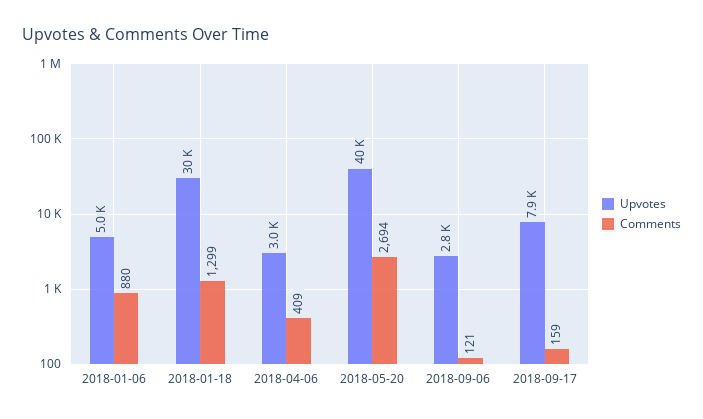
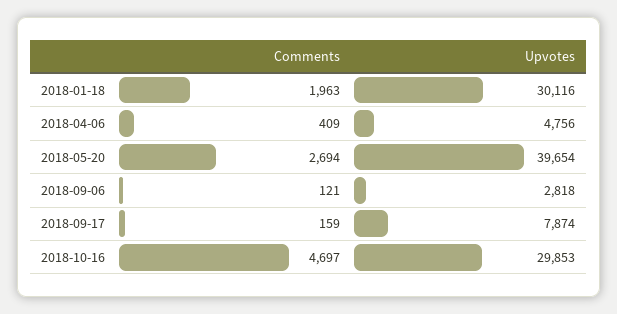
Upvotes, 2018-01-06: 5000 -> none
Comments, 2018-01-06: 880 -> none
Comments, 2018-01-18: 1299 -> 1963
Upvotes, 2018-04-06: 3000 -> 4756
Comments, 2018-10-16: none -> 4697
Upvotes, 2018-10-16: none -> 29853

